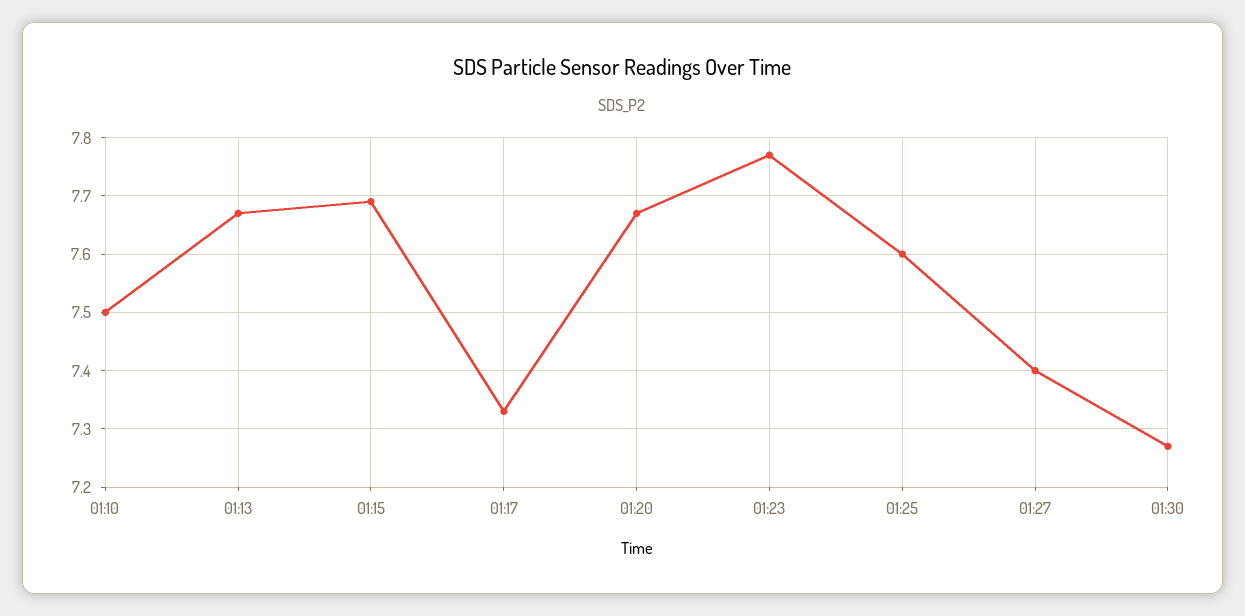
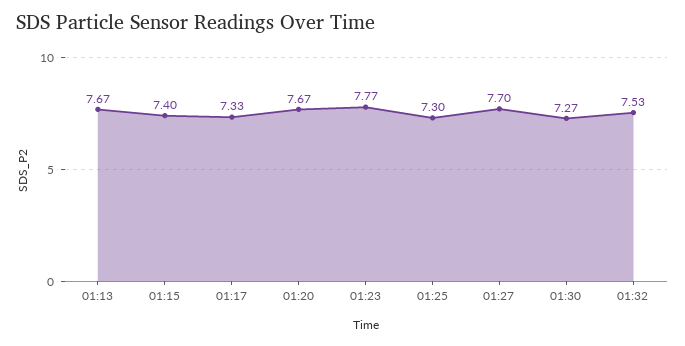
01:10: 7.5 -> none
01:15: 7.7 -> 7.4
01:25: 7.6 -> 7.3
01:27: 7.4 -> 7.7
01:32: none -> 7.53

